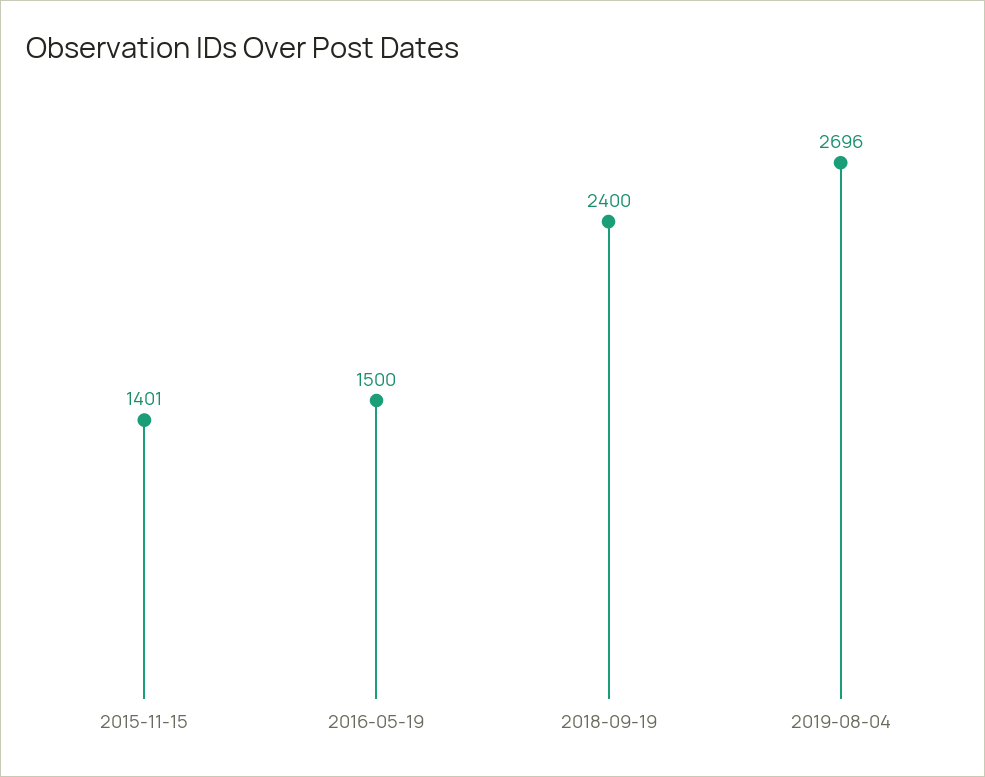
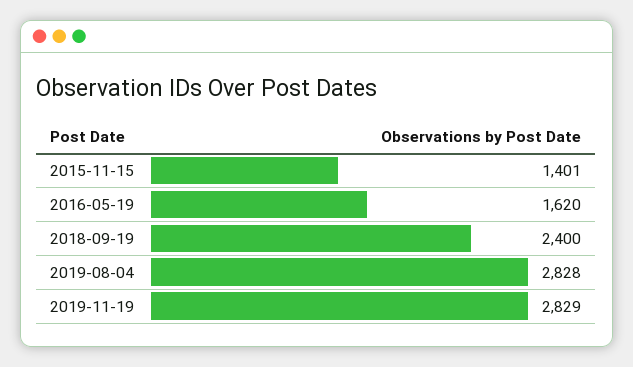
2016-05-19: 1500 -> 1620
2019-08-04: 2696 -> 2828
2019-11-19: none -> 2829

